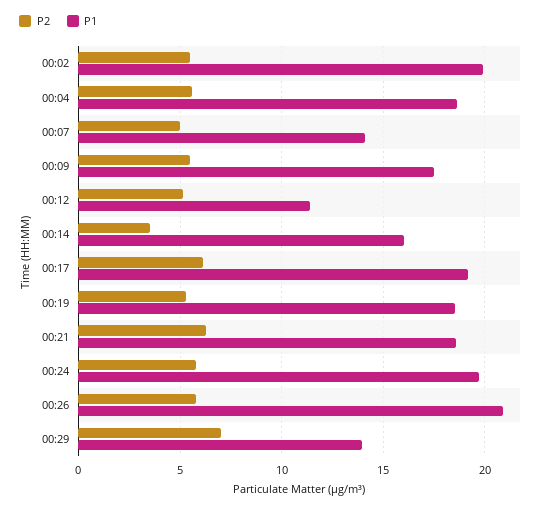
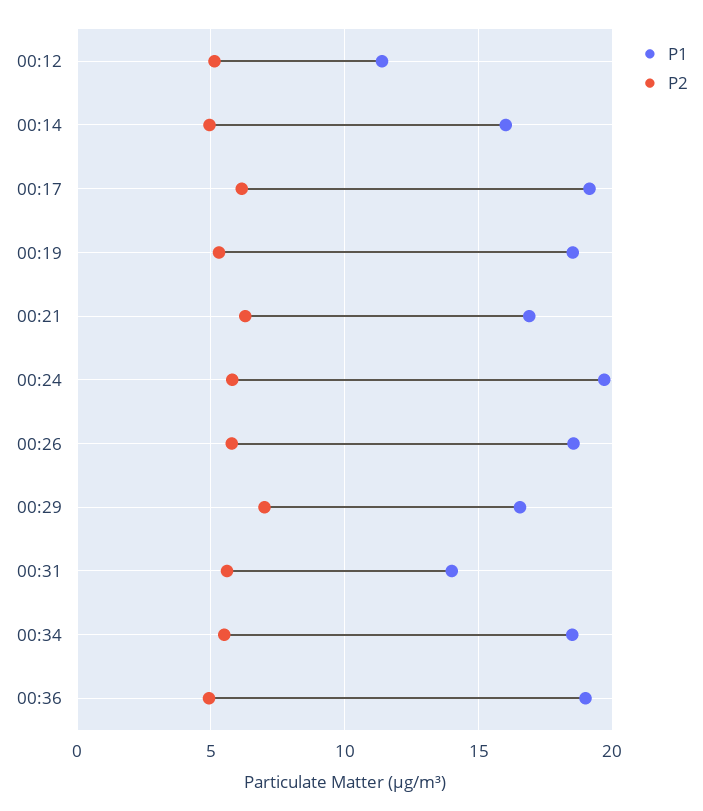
P2, 00:02: 5.5 -> none
P1, 00:02: 20 -> none
P2, 00:04: 5.5 -> none
P1, 00:04: 18.5 -> none
P2, 00:07: 5 -> none
P1, 00:07: 14 -> none
P2, 00:09: 5.5 -> none
P1, 00:09: 17.5 -> none
P2, 00:14: 3.5 -> 5
P1, 00:21: 18.5 -> 17
P1, 00:26: 21 -> 18.5
P1, 00:29: 14 -> 16.5
P1, 00:31: none -> 14
P2, 00:31: none -> 5.5
P1, 00:34: none -> 18.5
P2, 00:34: none -> 5.5
P1, 00:36: none -> 19
P2, 00:36: none -> 5

